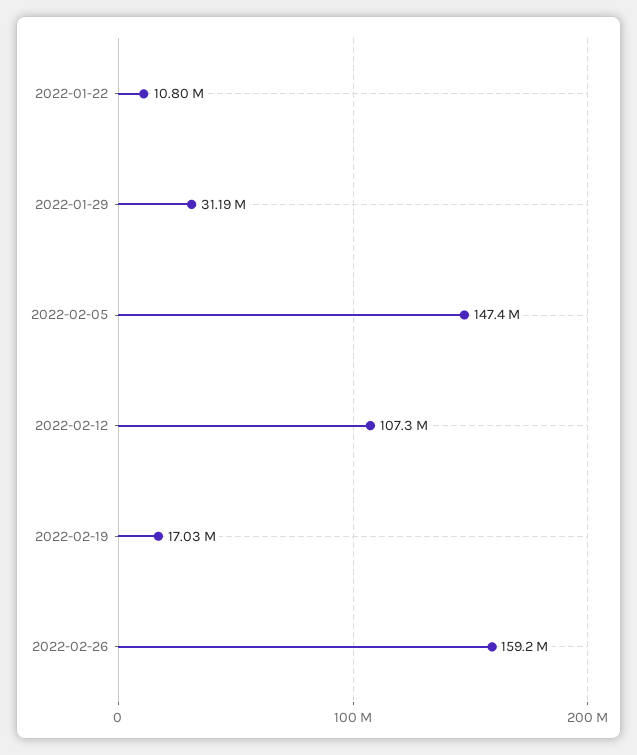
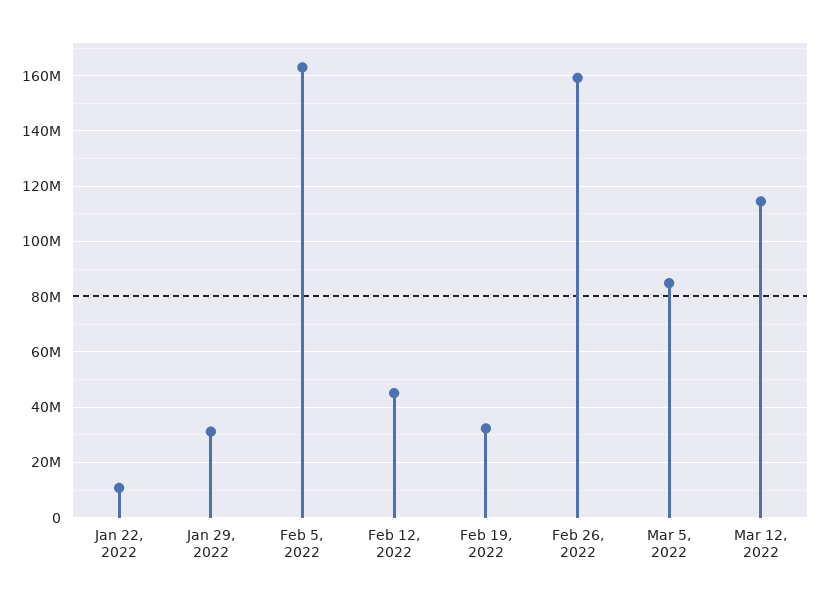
2022-02-05: 147400000 -> 162500000
2022-02-12: 107300000 -> 45000000
2022-02-19: 17030000 -> 32500000
Mar 5, 2022: none -> 85000000
Mar 12, 2022: none -> 115000000

